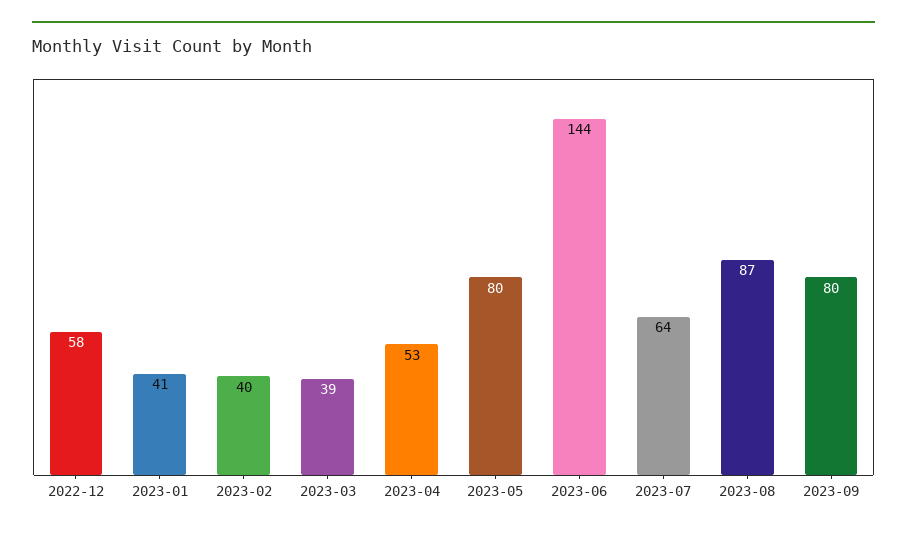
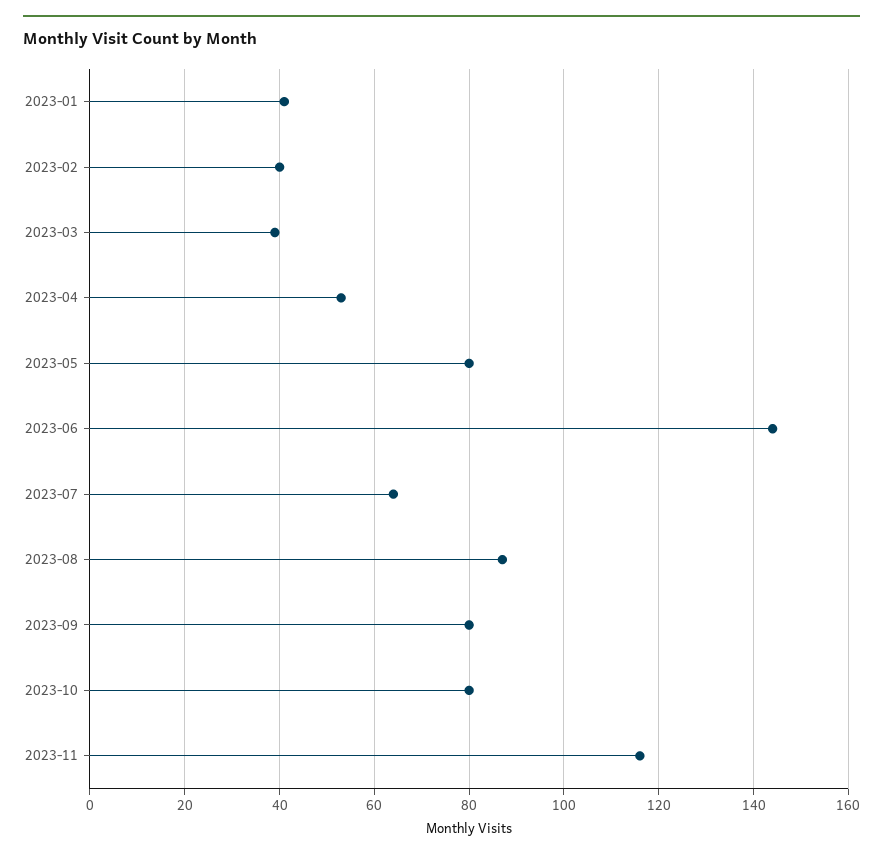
2022-12: 58 -> none
2023-10: none -> 80
2023-11: none -> 115

